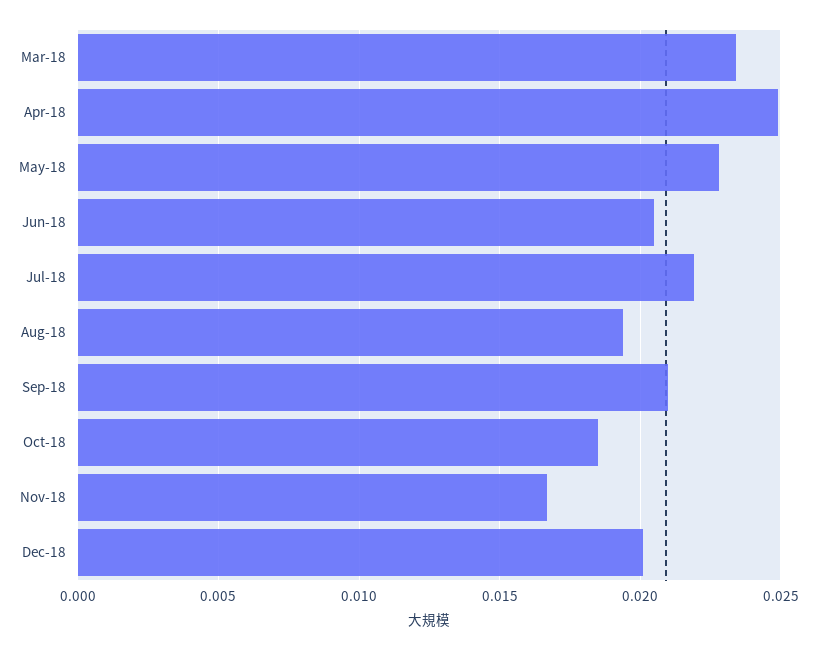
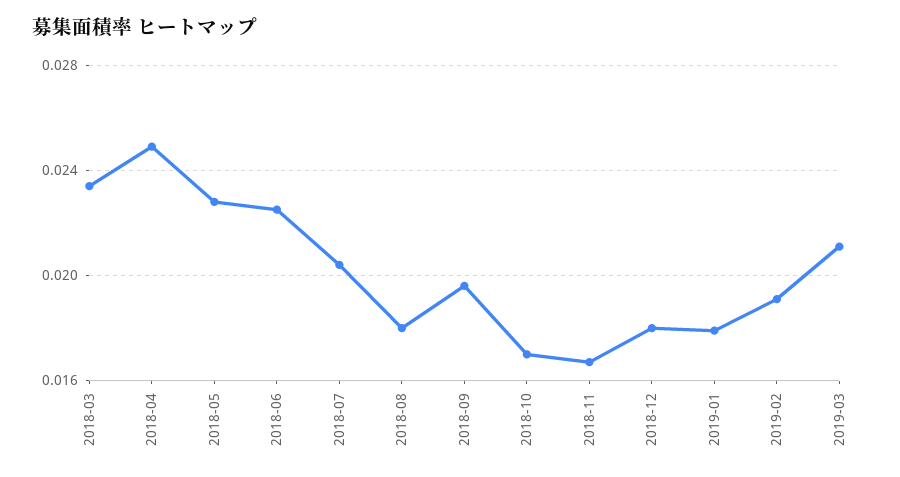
Jun-18: 0.0205 -> 0.0225
Jul-18: 0.022 -> 0.0205
Aug-18: 0.0195 -> 0.018
Sep-18: 0.021 -> 0.0195
Oct-18: 0.0185 -> 0.017
Dec-18: 0.02 -> 0.018
2019-01: none -> 0.018
2019-02: none -> 0.019
2019-03: none -> 0.021

